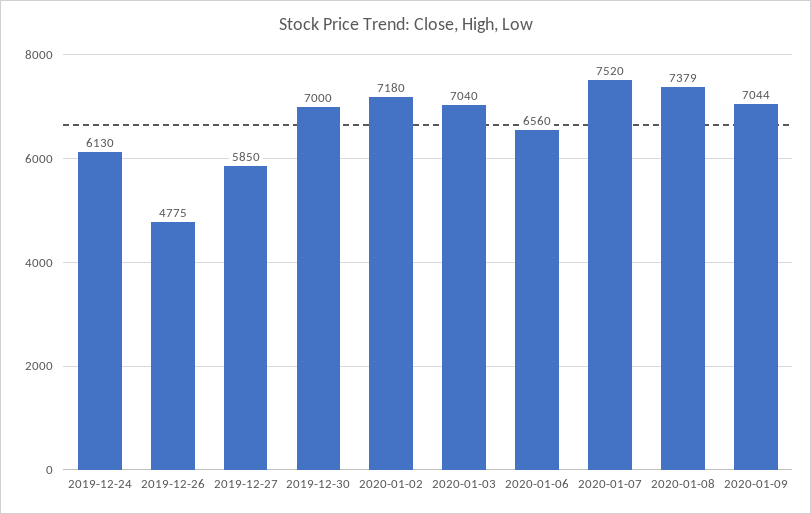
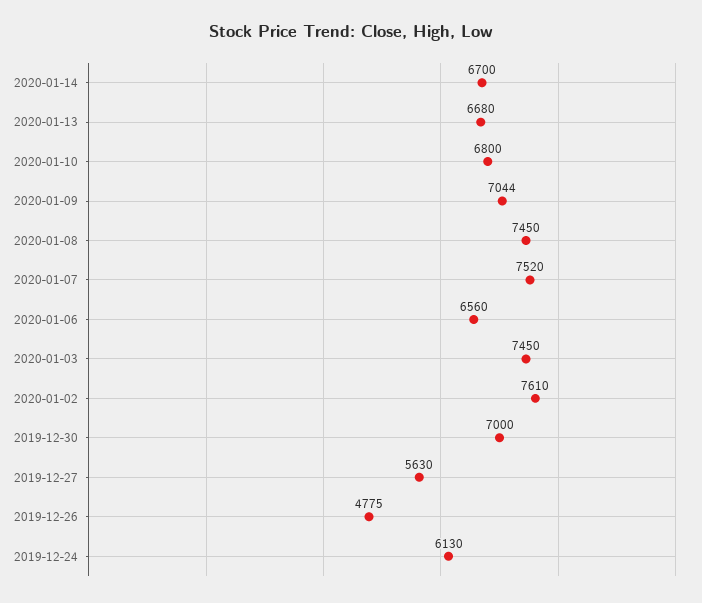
2019-12-27: 5850 -> 5630
2020-01-02: 7180 -> 7610
2020-01-03: 7040 -> 7450
2020-01-08: 7379 -> 7450
2020-01-14: none -> 6700
2020-01-13: none -> 6680
2020-01-10: none -> 6800

